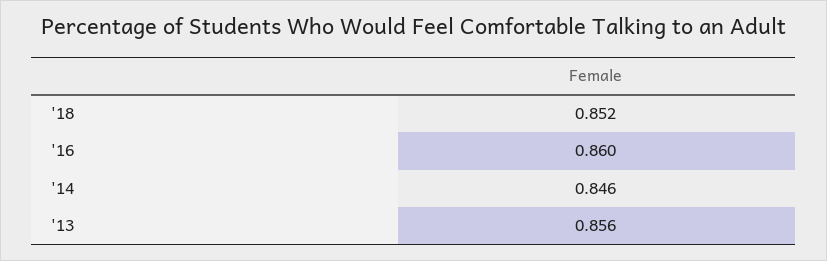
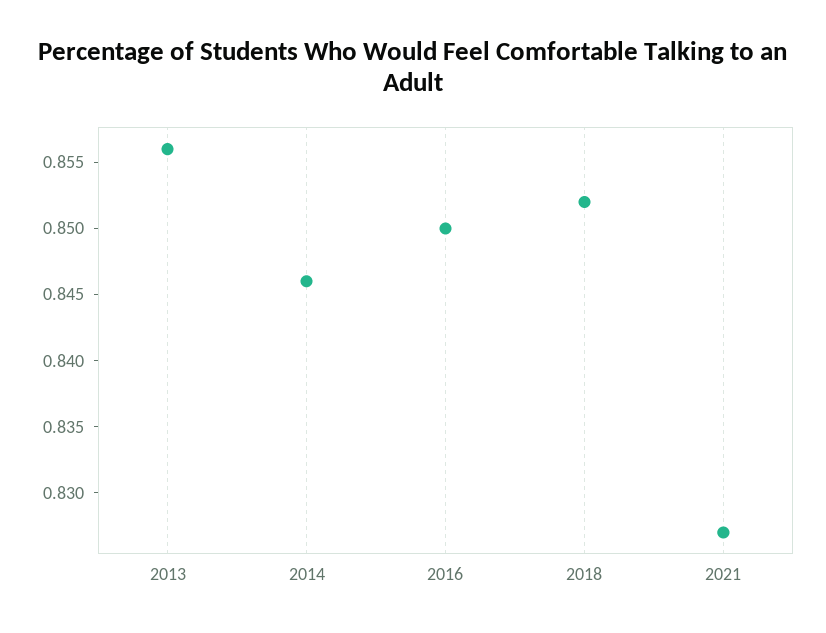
'16: 0.86 -> 0.85
2021: none -> 0.827

